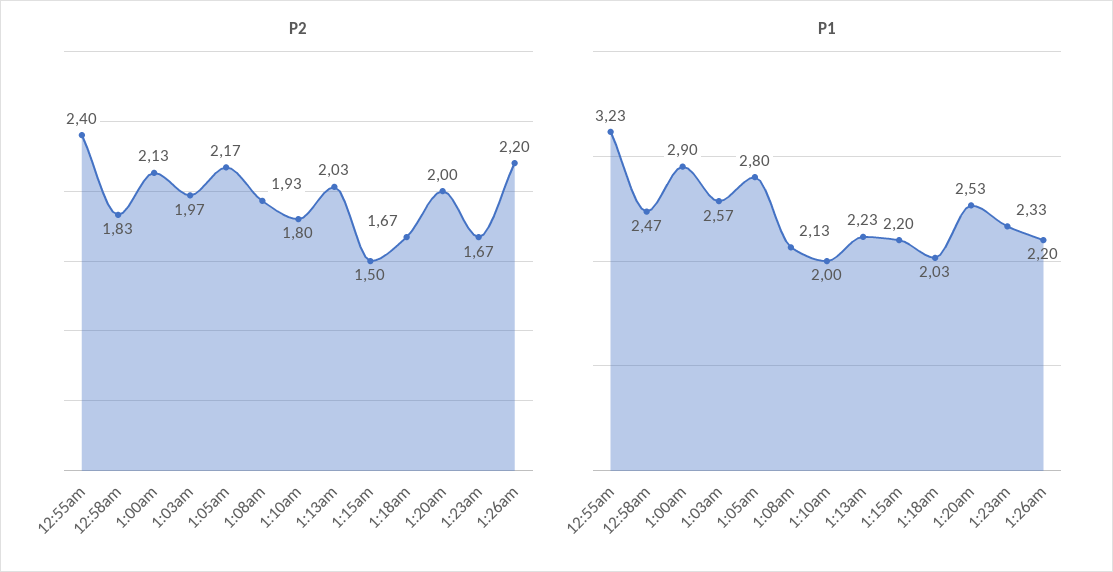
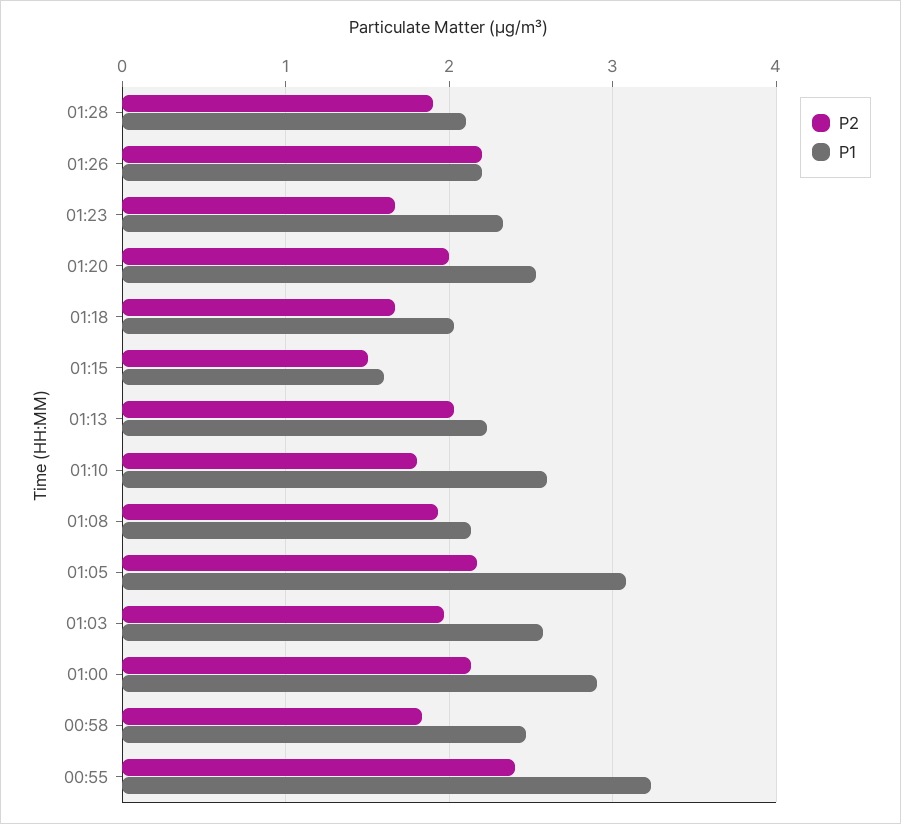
P1, 1:05am: 2.8 -> 3.1
P1, 1:10am: 2 -> 2.6
P1, 1:15am: 2.2 -> 1.6
P2, 01:28: none -> 1.9
P1, 01:28: none -> 2.1

